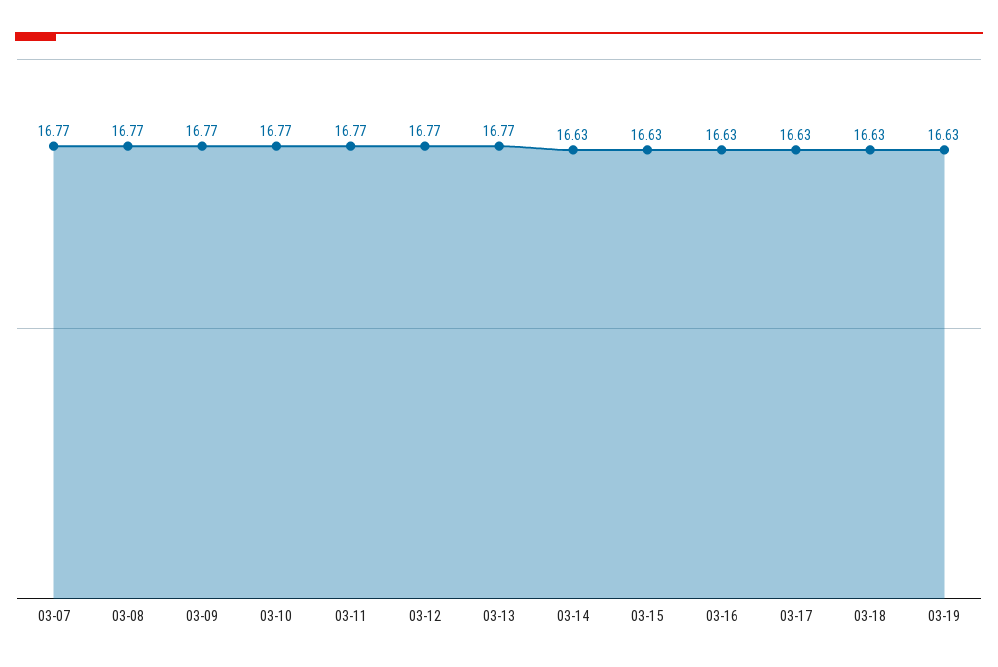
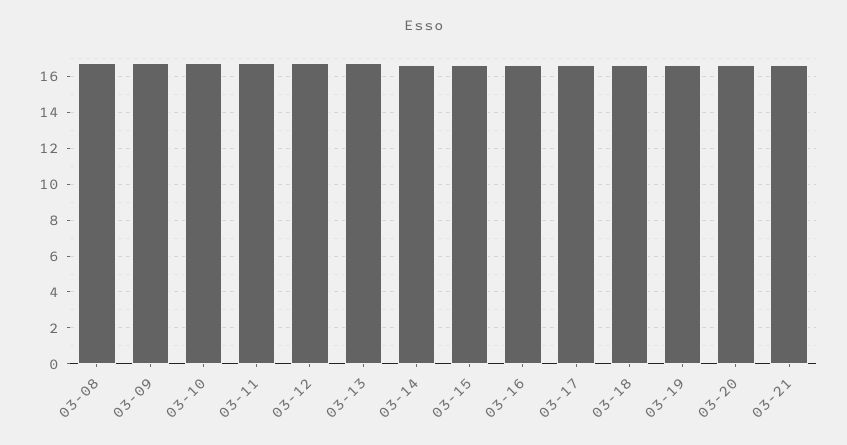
03-07: 16.77 -> none
03-20: none -> 16.5
03-21: none -> 16.5

